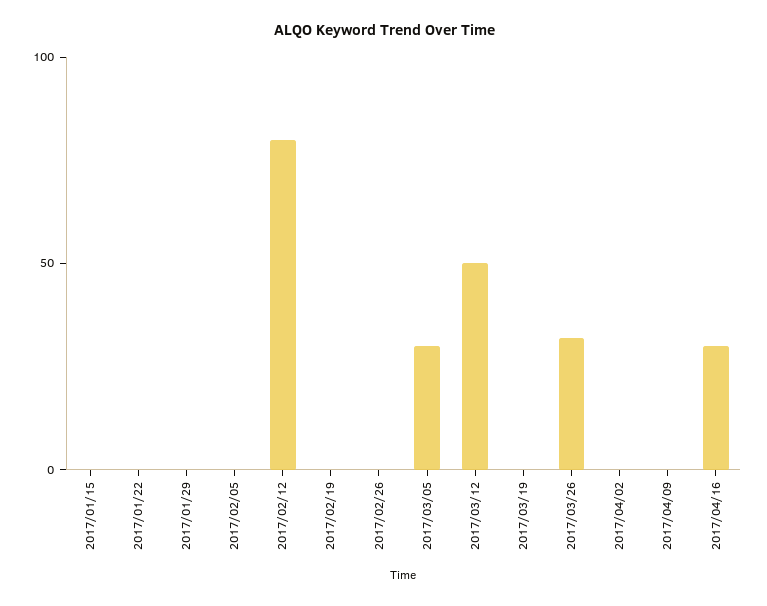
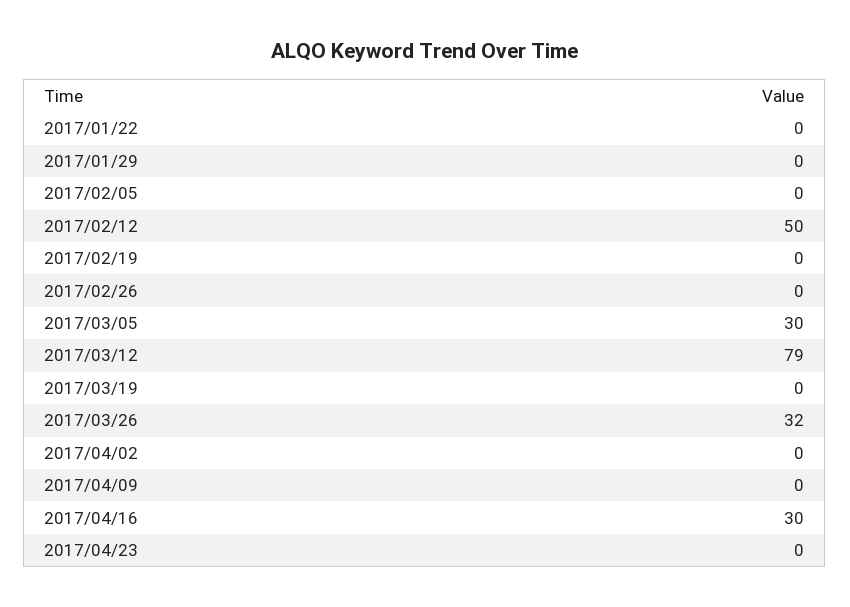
2017/01/15: 0 -> none
2017/02/12: 80 -> 50
2017/03/12: 50 -> 79
2017/04/23: none -> 0

